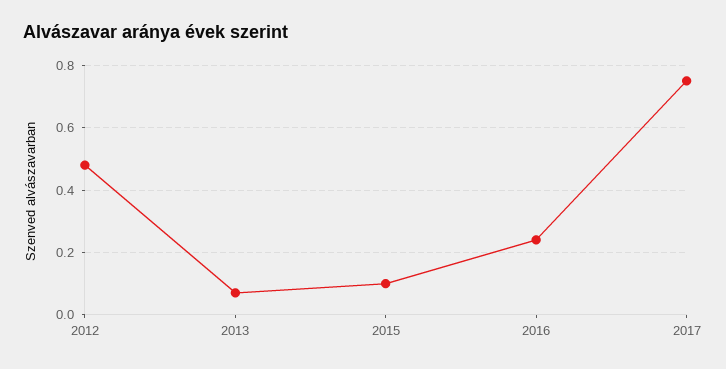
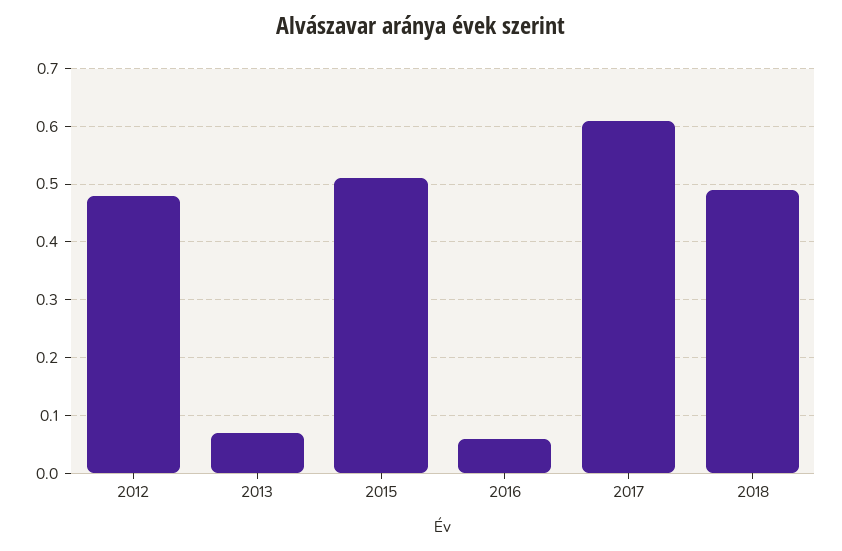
2015: 0.1 -> 0.5
2016: 0.25 -> 0.05
2017: 0.75 -> 0.6
2018: none -> 0.5

